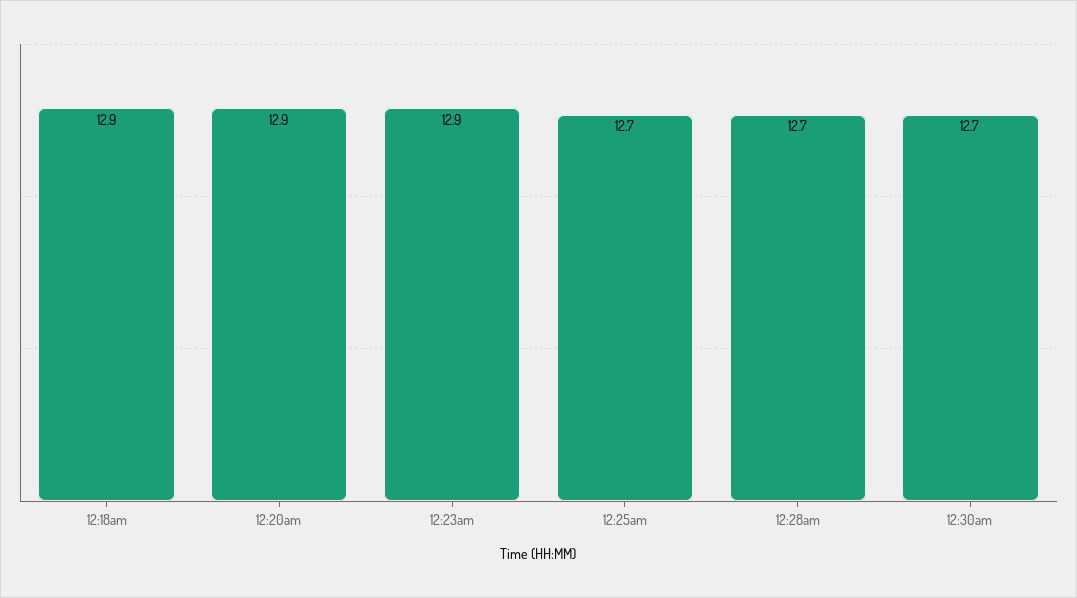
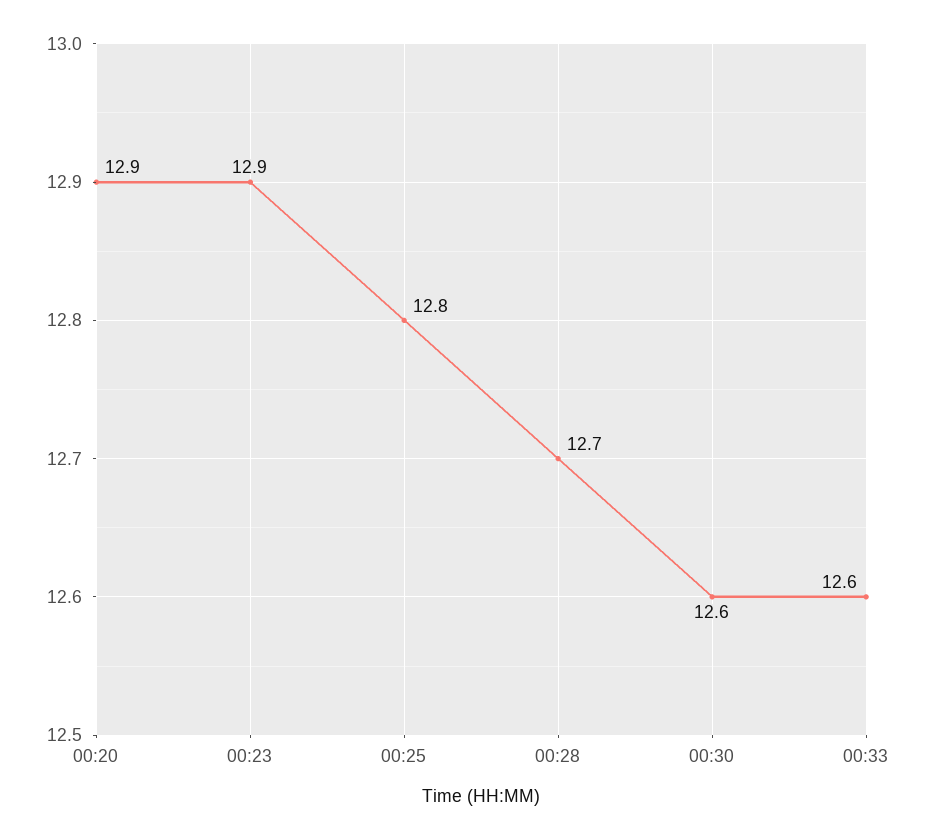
12:18am: 12.9 -> none
12:25am: 12.7 -> 12.8
12:30am: 12.7 -> 12.6
00:33: none -> 12.6

